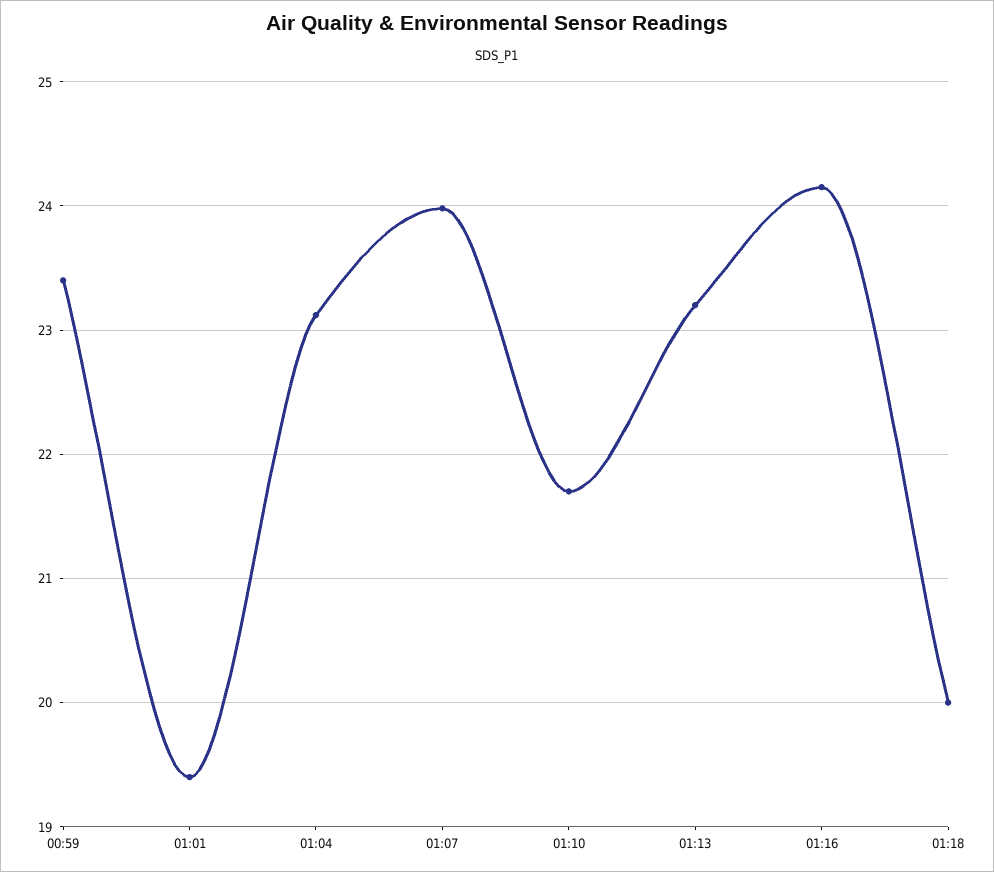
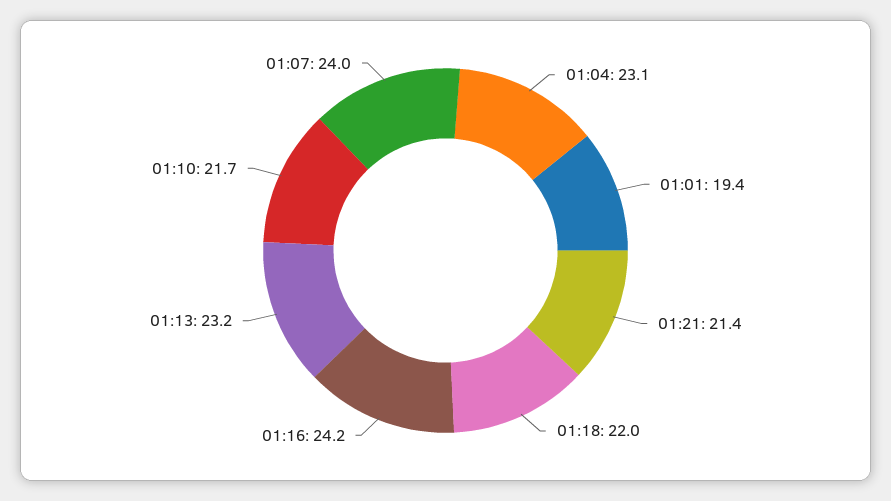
00:59: 23.4 -> none
01:18: 20 -> 22
01:21: none -> 21.4

